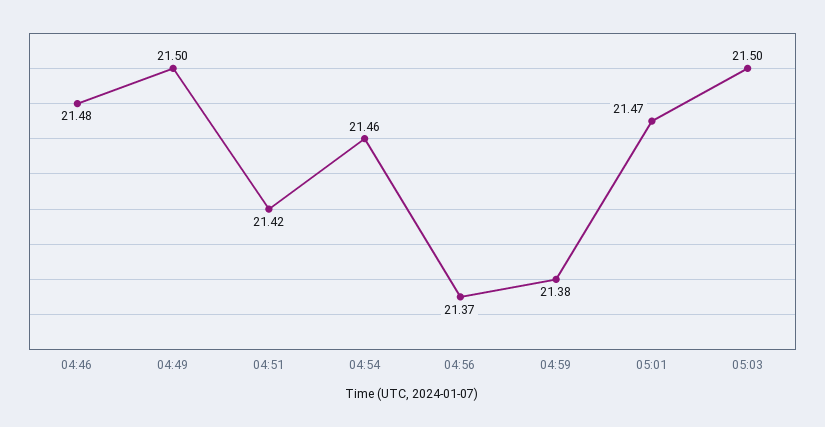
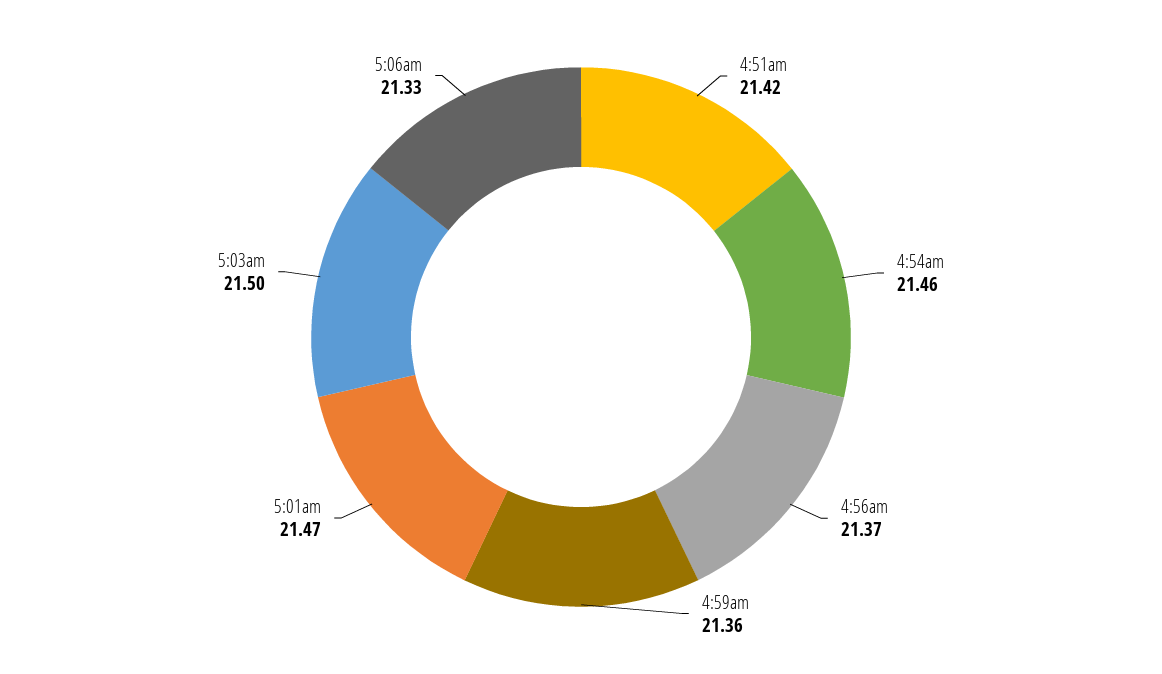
04:46: 21.48 -> none
04:49: 21.5 -> none
04:59: 21.38 -> 21.36
5:06am: none -> 21.33

